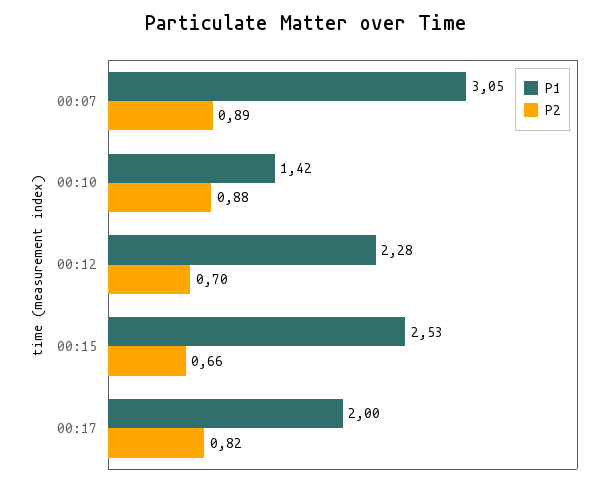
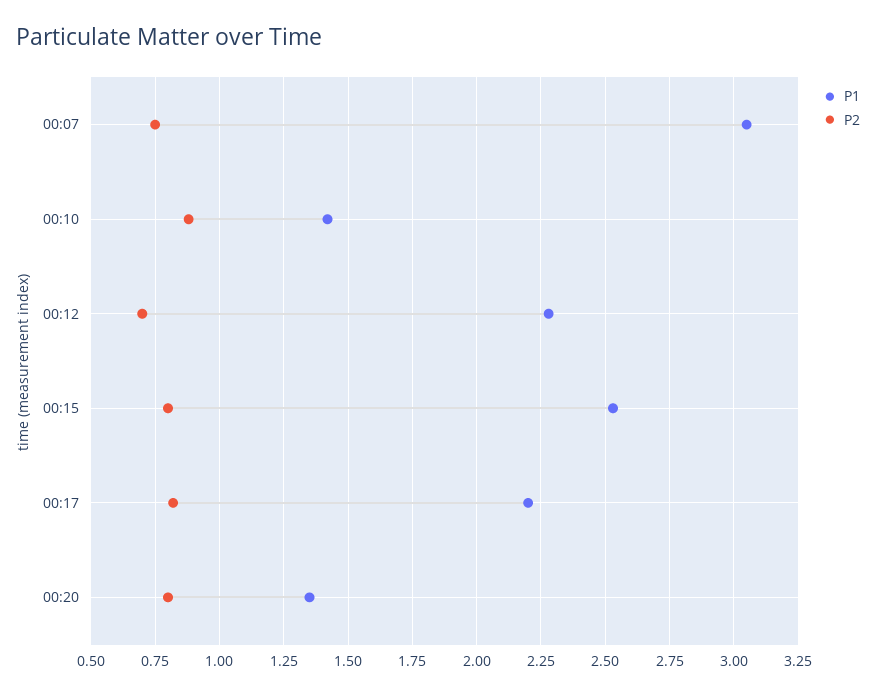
P2, 00:07: 0.89 -> 0.75
P2, 00:15: 0.66 -> 0.8
P1, 00:17: 2 -> 2.2
P1, 00:20: none -> 1.35
P2, 00:20: none -> 0.8

